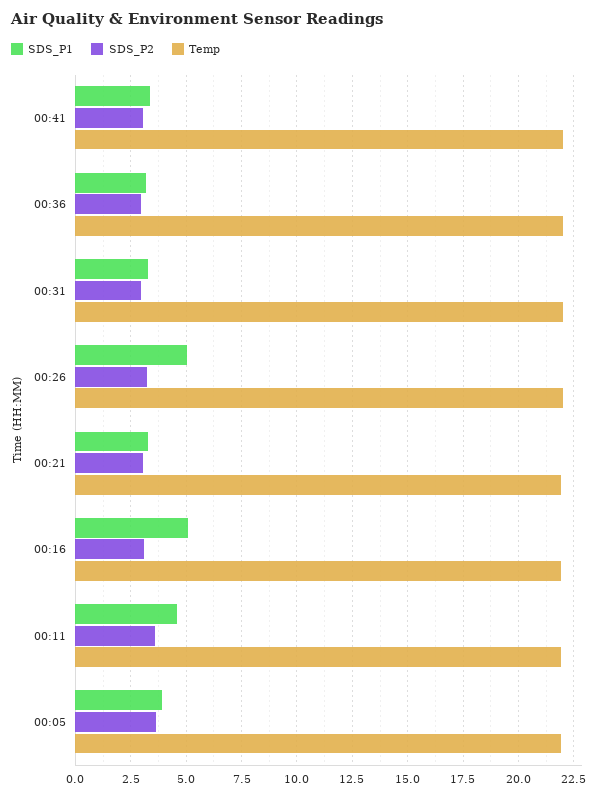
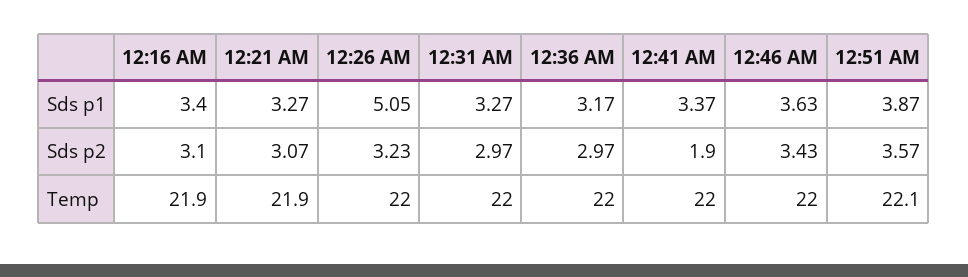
SDS_P2, 00:41: 3 -> 1.9
SDS_P1, 00:16: 5 -> 3.4
SDS_P1, 00:11: 4.5 -> none
SDS_P2, 00:11: 3.5 -> none
Temp, 00:11: 22 -> none
SDS_P1, 00:05: 4 -> none
SDS_P2, 00:05: 3.5 -> none
Temp, 00:05: 22 -> none
SDS_P1, 12:46 AM: none -> 3.63
SDS_P1, 12:51 AM: none -> 3.87
SDS_P2, 12:46 AM: none -> 3.43
SDS_P2, 12:51 AM: none -> 3.57
Temp, 12:46 AM: none -> 22
Temp, 12:51 AM: none -> 22.1

